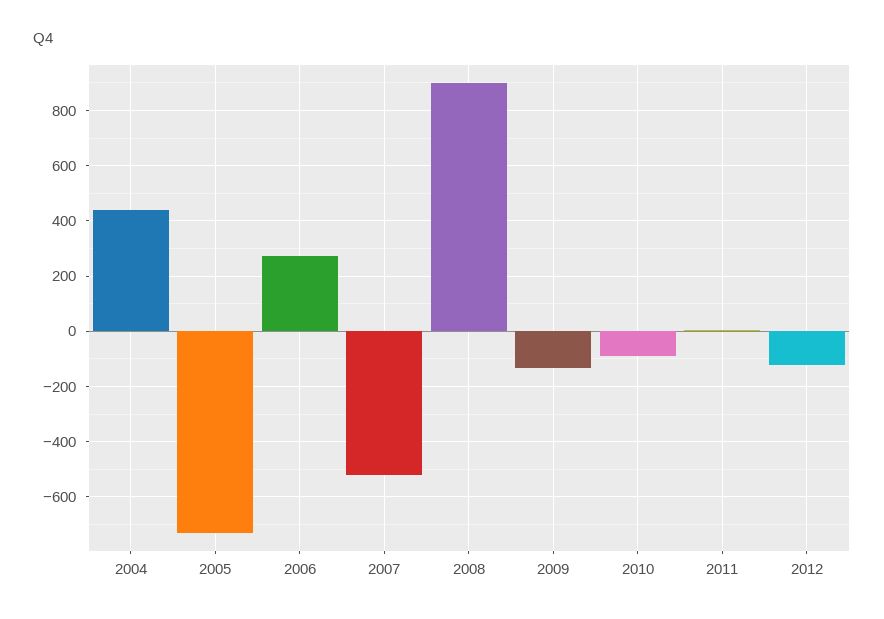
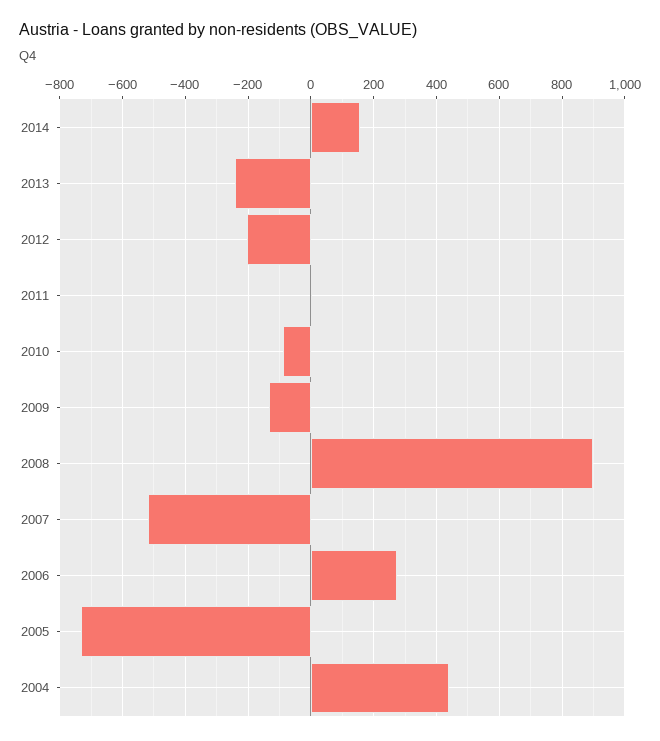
2012: -125 -> -200
2014: none -> 160
2013: none -> -240

